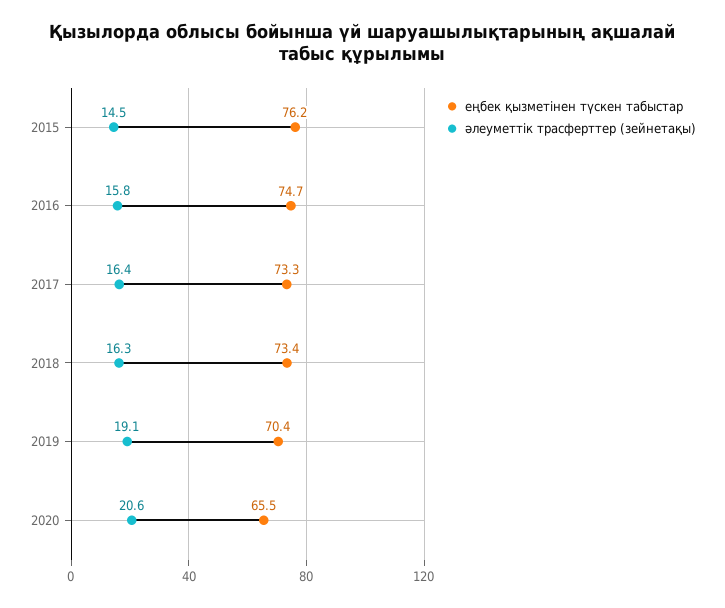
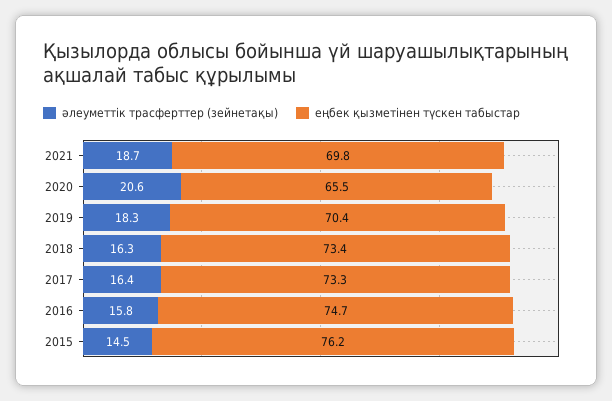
әлеуметтік трасферттер (зейнетақы), 2019: 19.1 -> 18.3
әлеуметтік трасферттер (зейнетақы), 2021: none -> 18.7
еңбек қызметінен түскен табыстар, 2021: none -> 69.8

